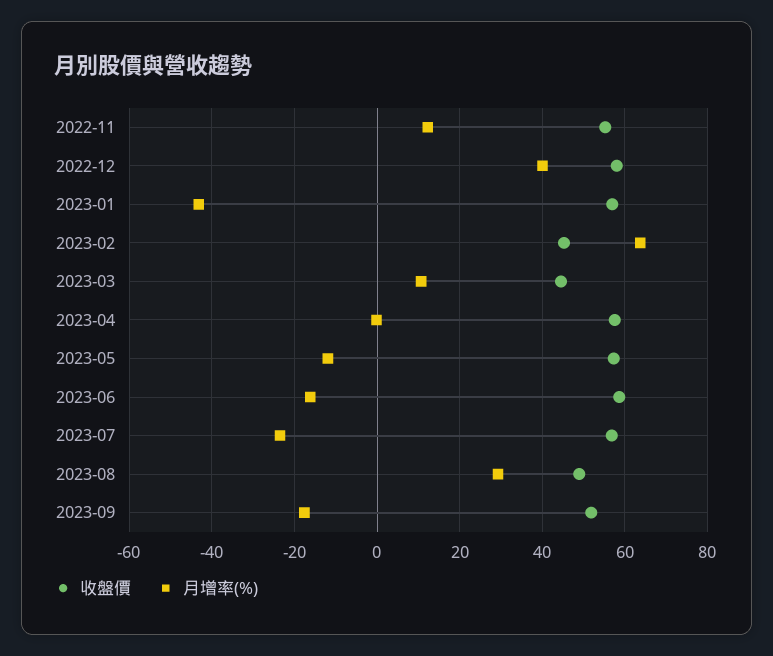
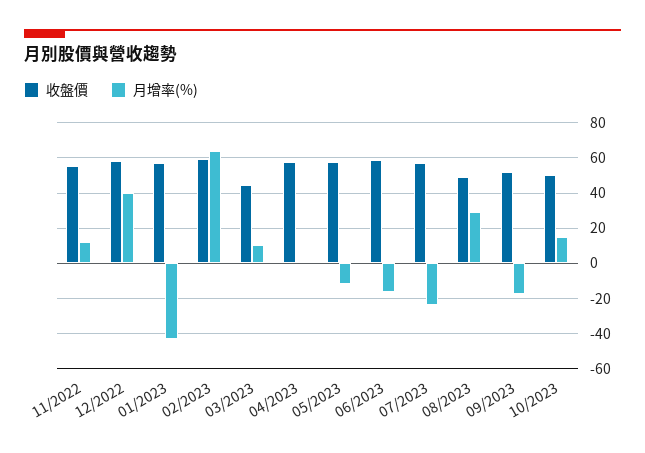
收盤價, 2023-02: 46 -> 60
收盤價, 10/2023: none -> 50
月增率(%), 10/2023: none -> 15

